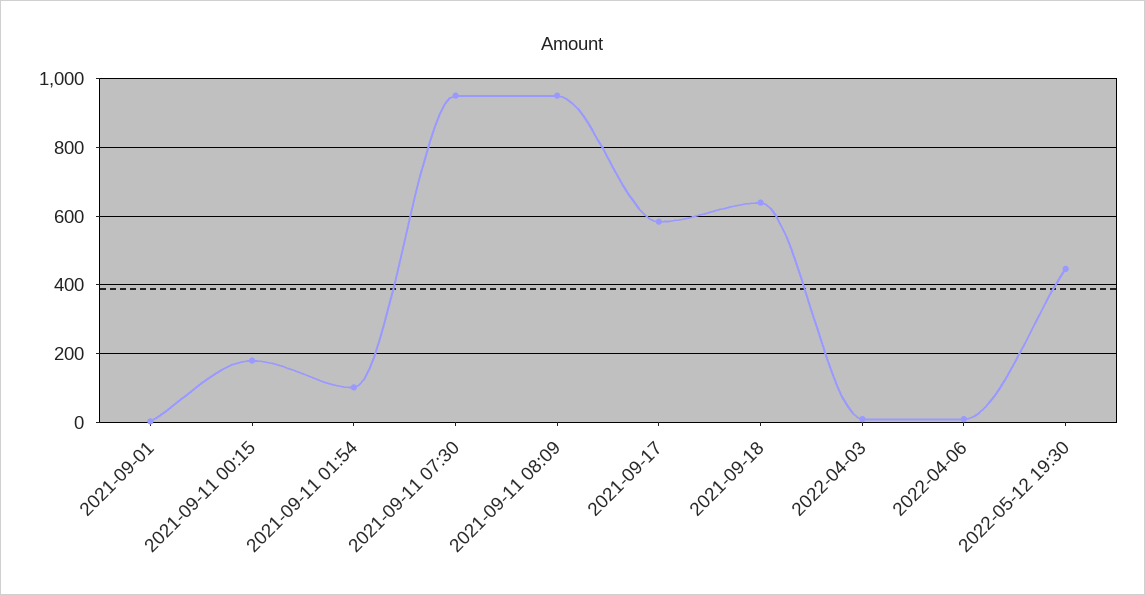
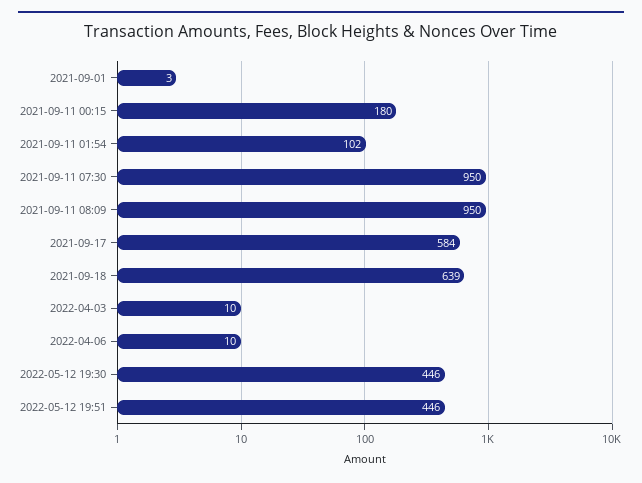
2022-05-12 19:51: none -> 446

